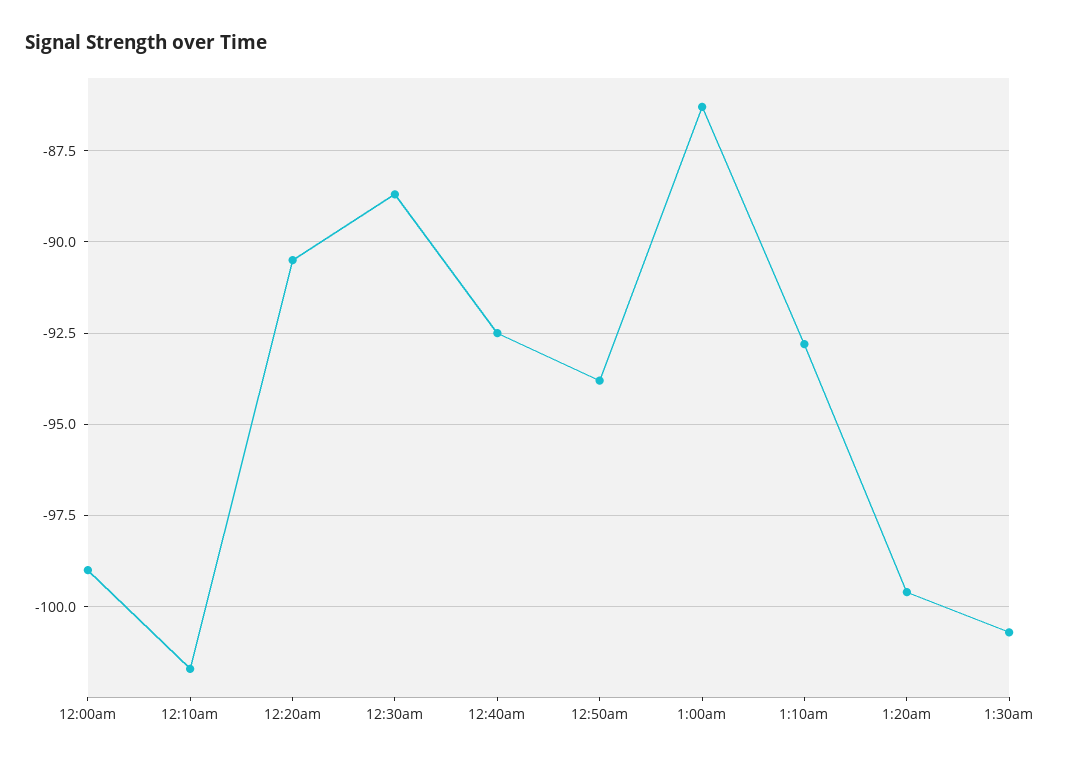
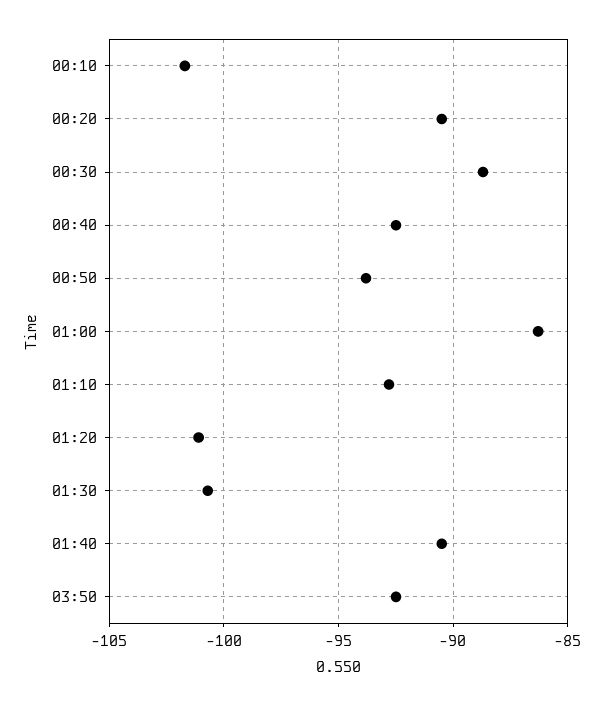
12:00am: -99 -> none
1:20am: -99.5 -> -101
01:40: none -> -90.5
03:50: none -> -92.5

